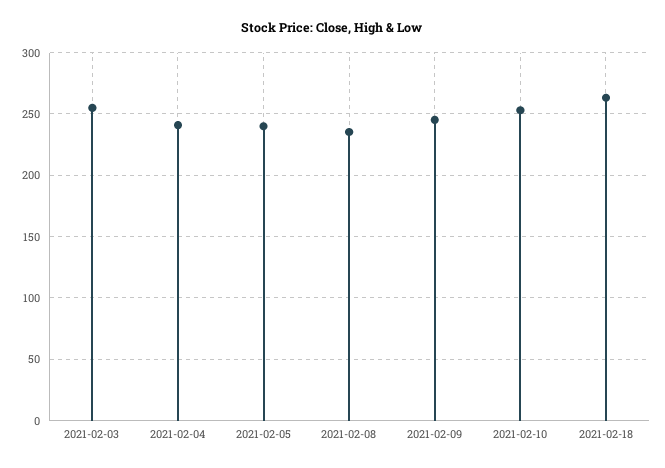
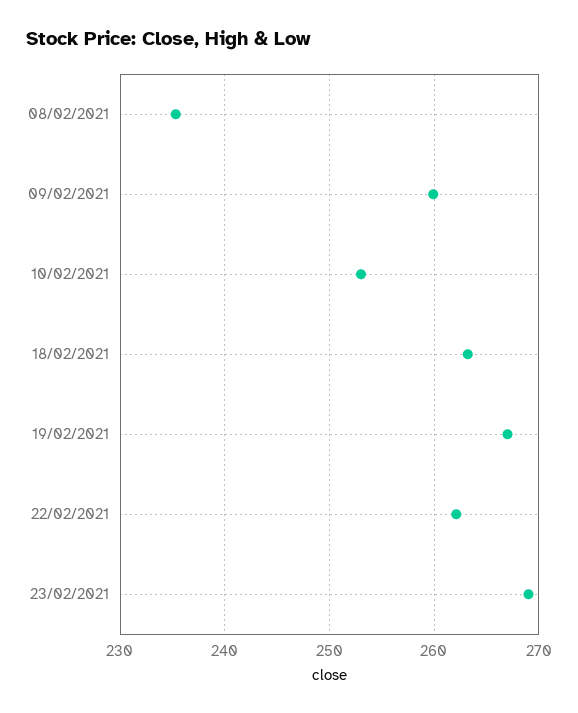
2021-02-03: 255 -> none
2021-02-04: 240 -> none
2021-02-05: 240 -> none
2021-02-09: 245 -> 260
19/02/2021: none -> 267
22/02/2021: none -> 262
23/02/2021: none -> 269

